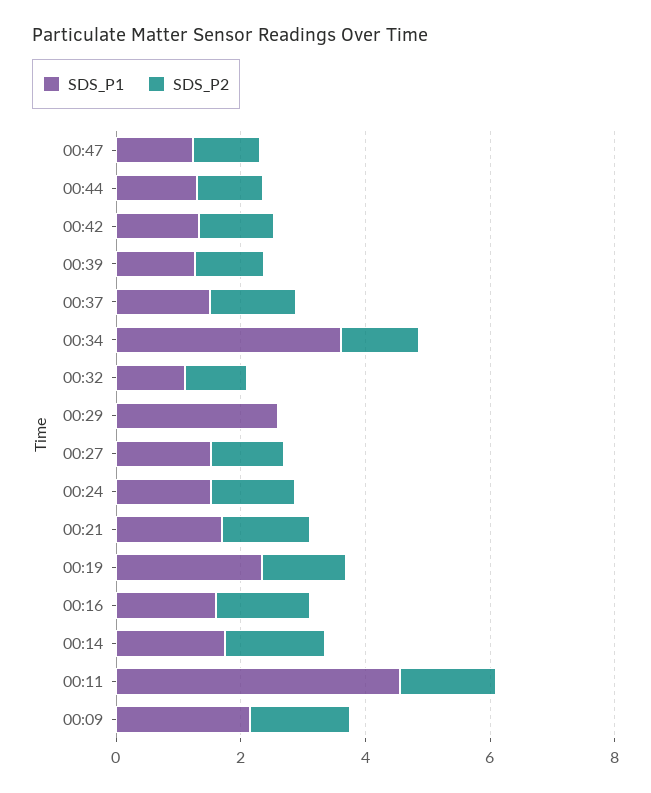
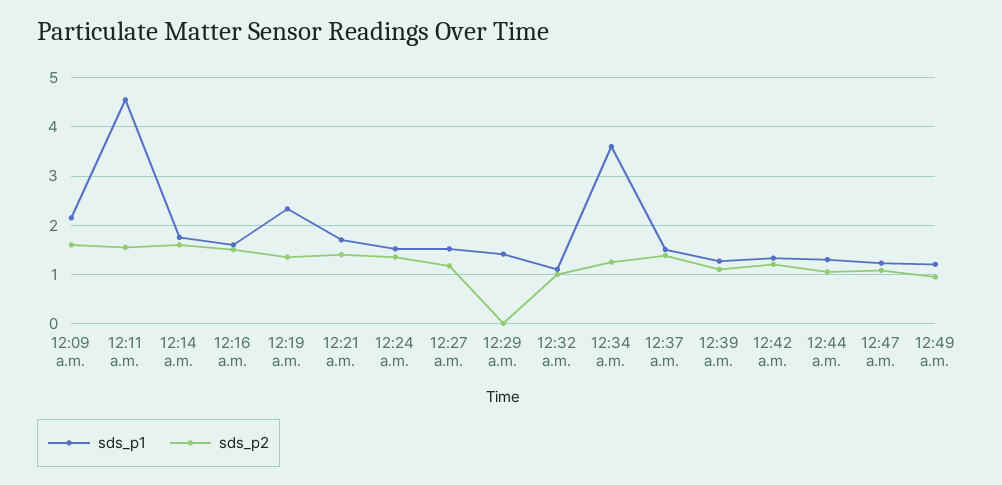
SDS_P1, 00:29: 2.5 -> 1.4
SDS_P1, 12:49 a.m.: none -> 1.2
SDS_P2, 12:49 a.m.: none -> 1

